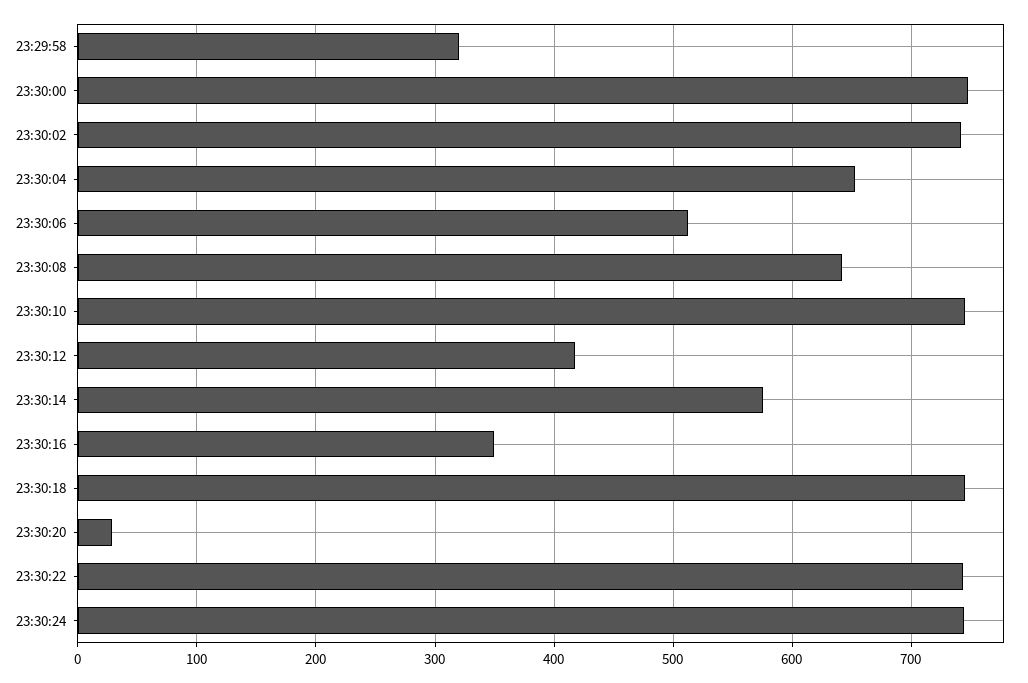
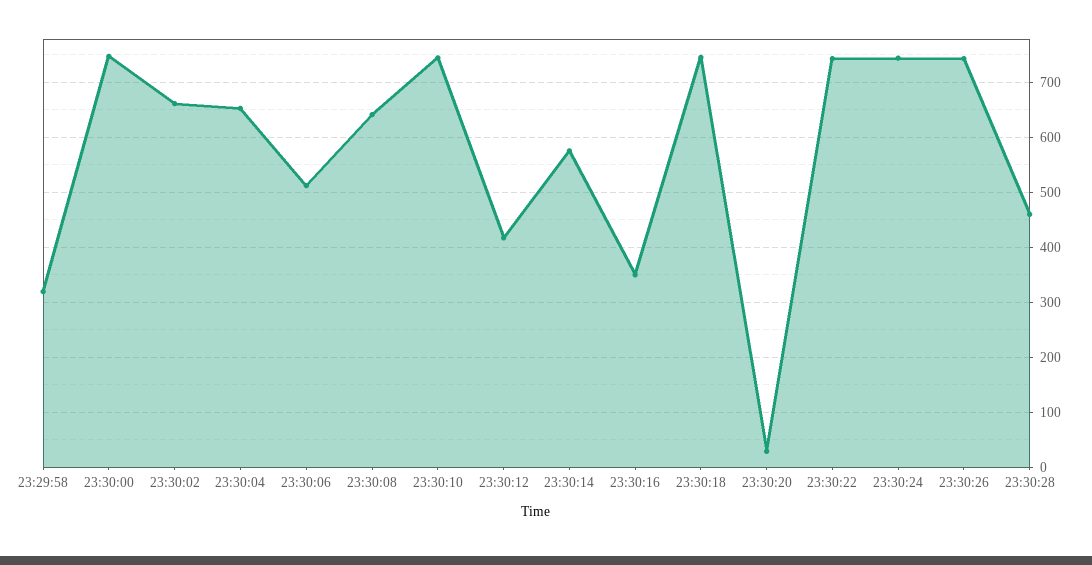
23:30:02: 740 -> 660
23:30:26: none -> 740
23:30:28: none -> 460

